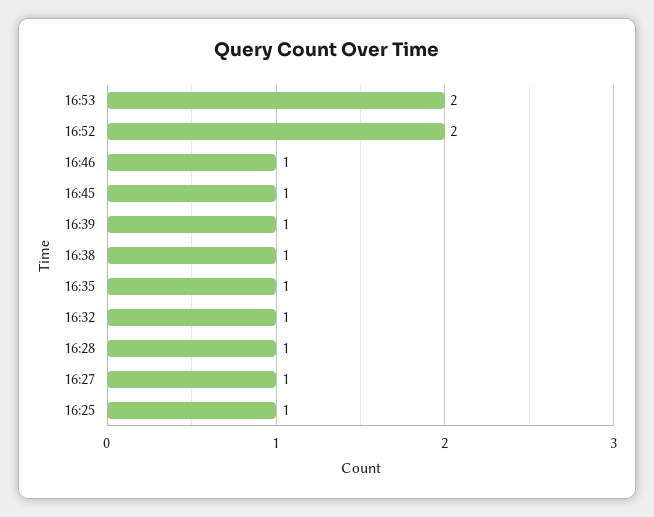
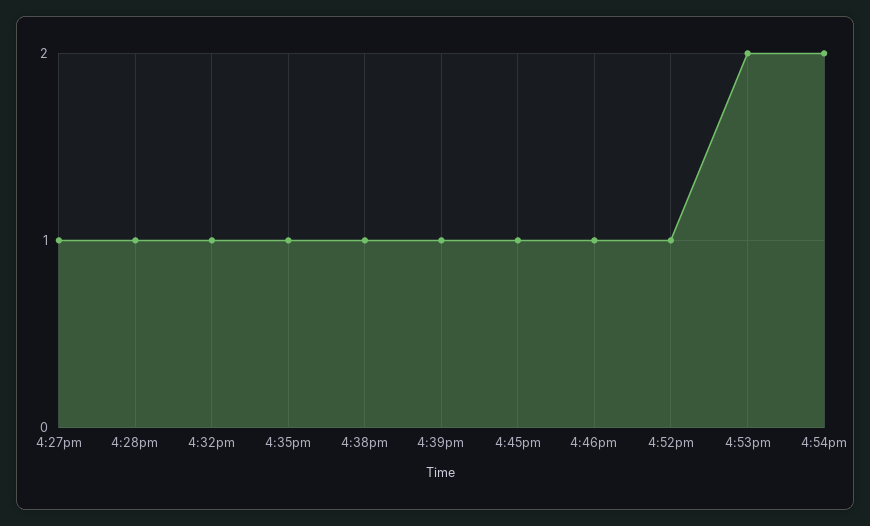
16:52: 2 -> 1
16:25: 1 -> none
4:54pm: none -> 2

